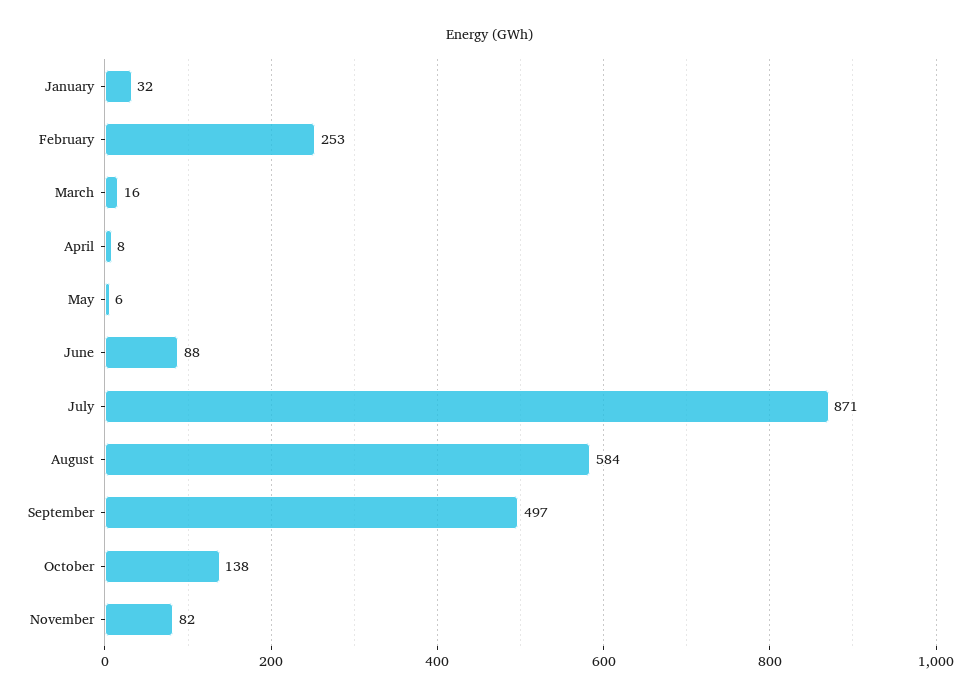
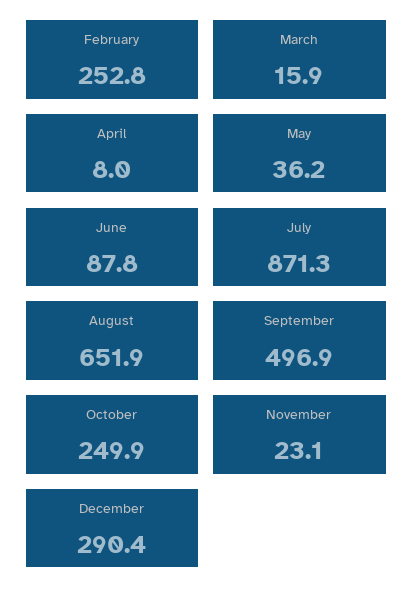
January: 32 -> none
May: 6 -> 36.2
August: 584 -> 651.9
October: 138 -> 249.9
November: 82 -> 23.1
December: none -> 290.4

